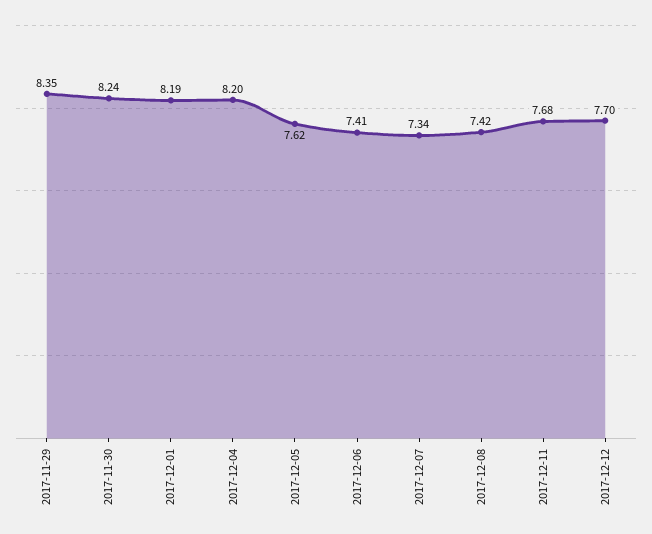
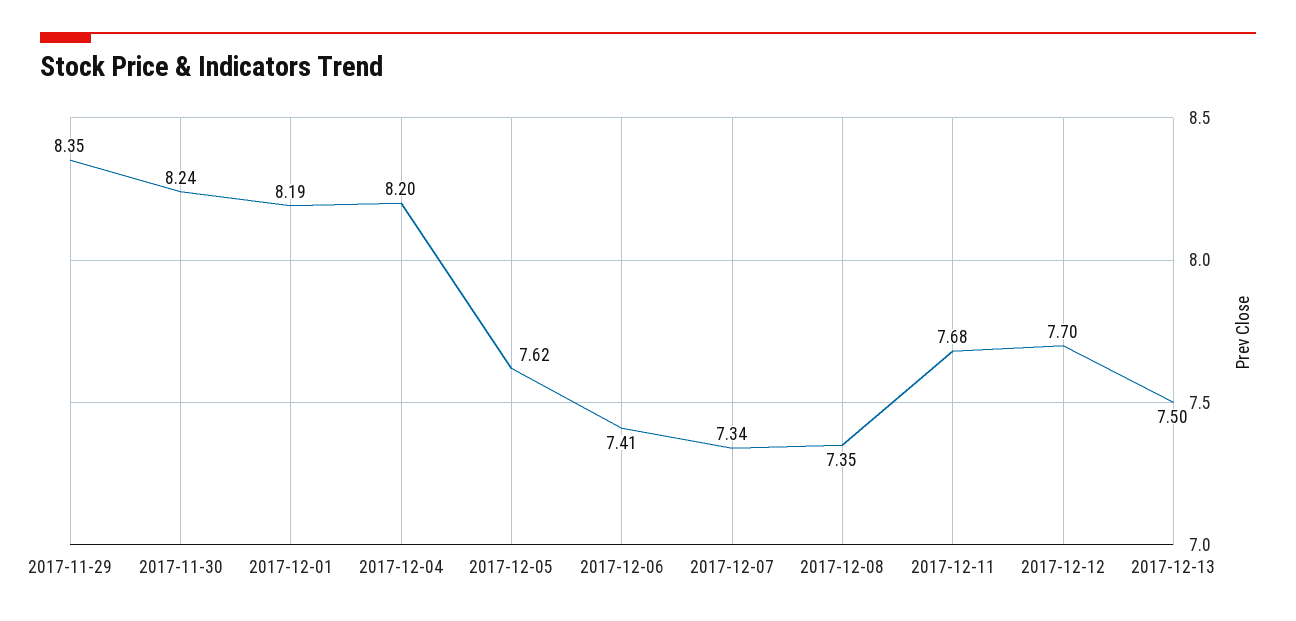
2017-12-08: 7.42 -> 7.35
2017-12-13: none -> 7.5

